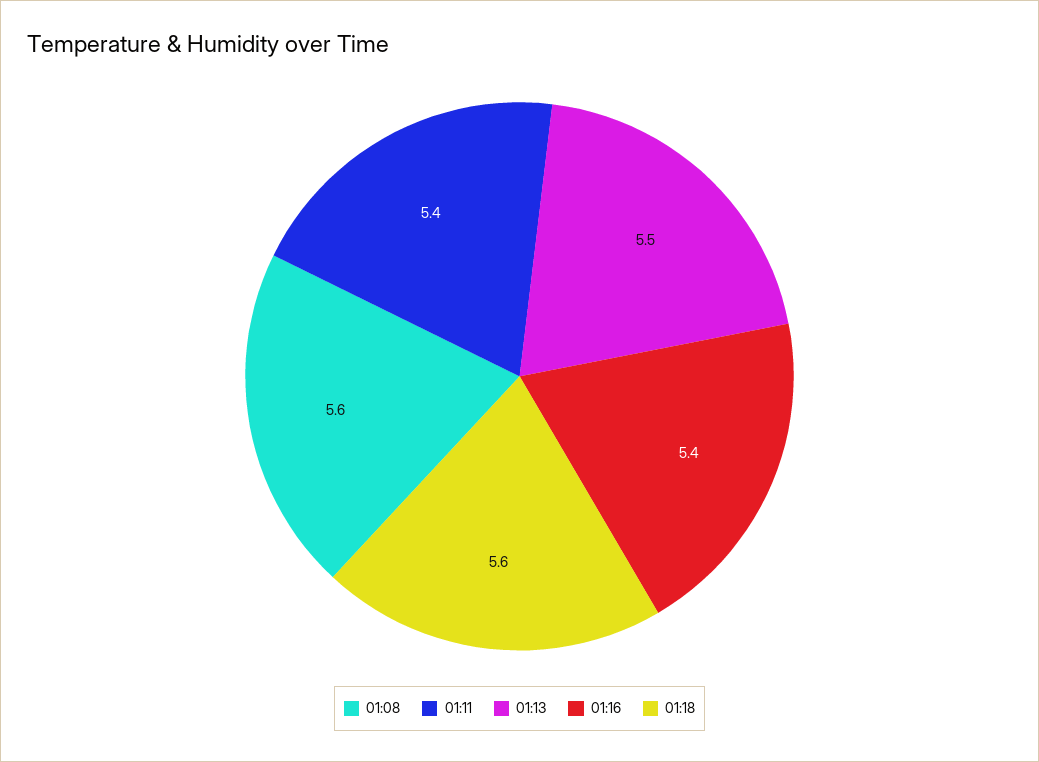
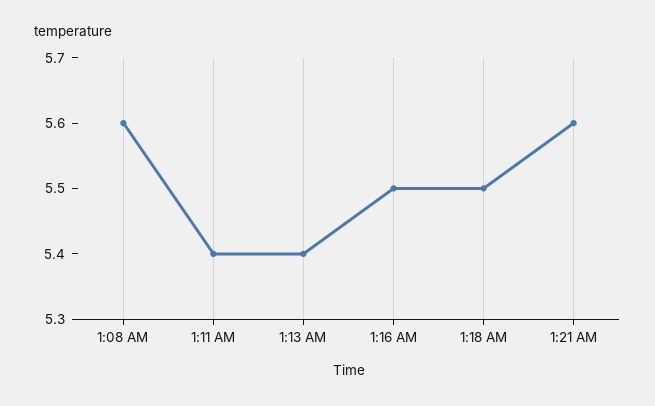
01:13: 5.5 -> 5.4
01:16: 5.4 -> 5.5
01:18: 5.6 -> 5.5
1:21 AM: none -> 5.6

